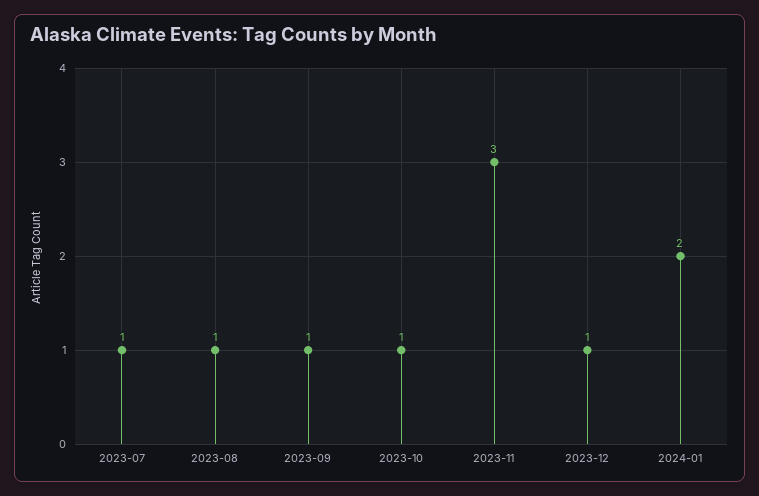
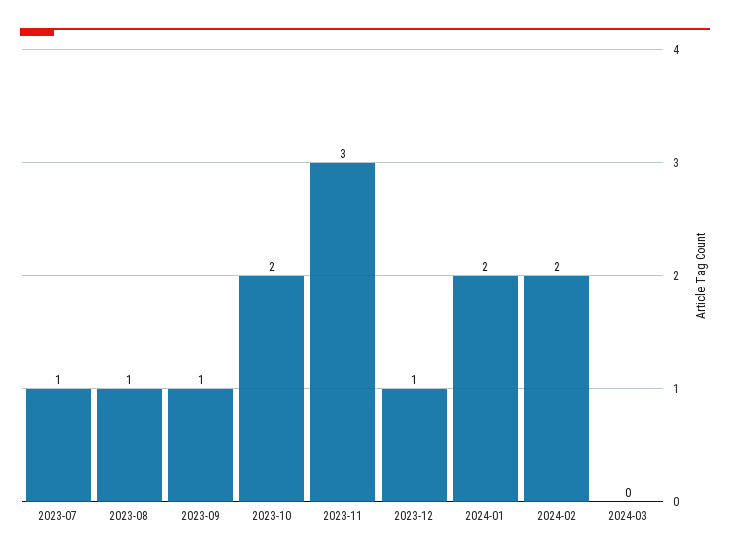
2023-10: 1 -> 2
2024-02: none -> 2
2024-03: none -> 0

